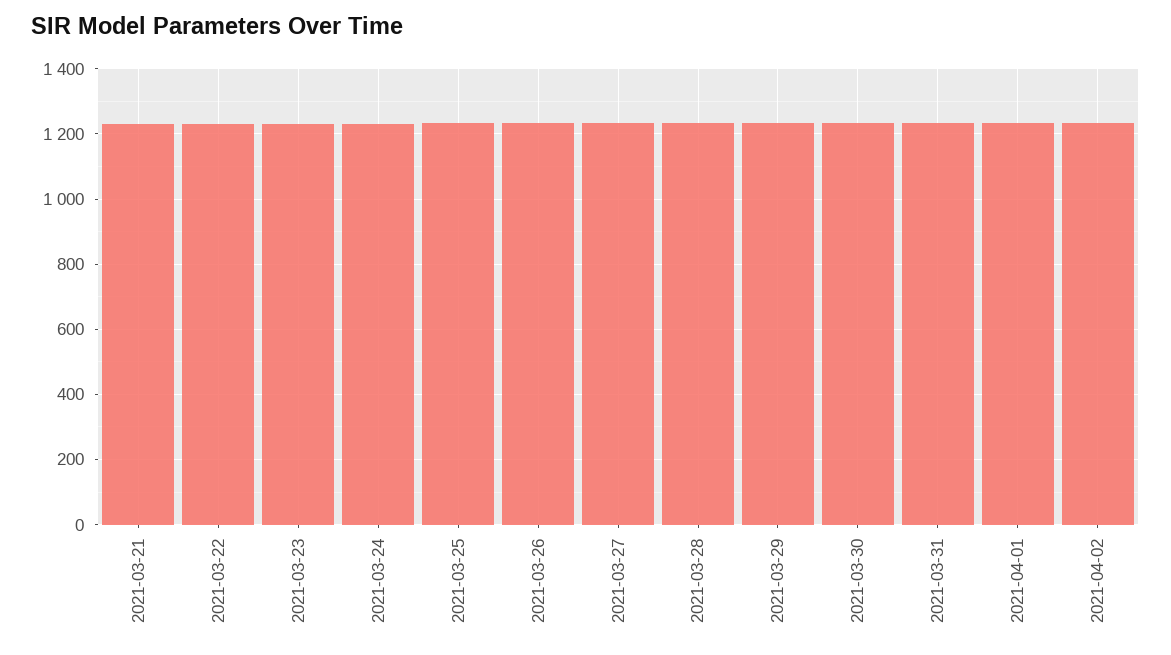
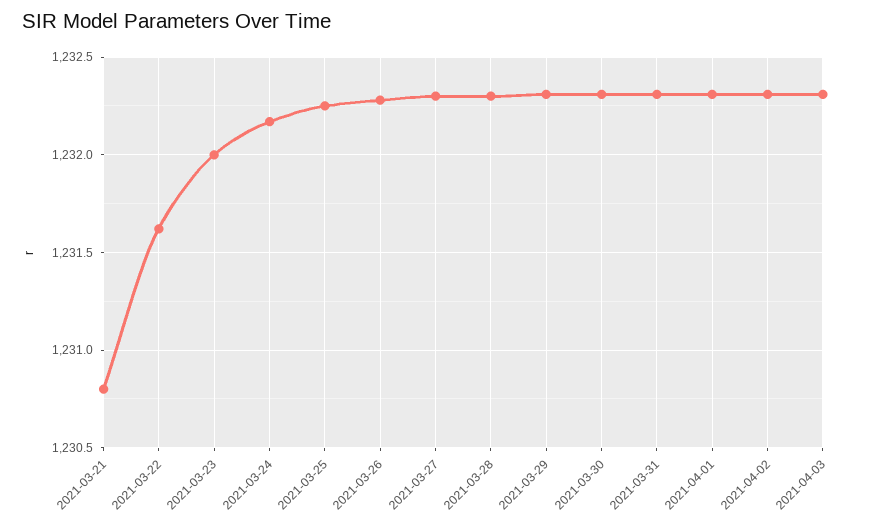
2021-04-03: none -> 1232.3

